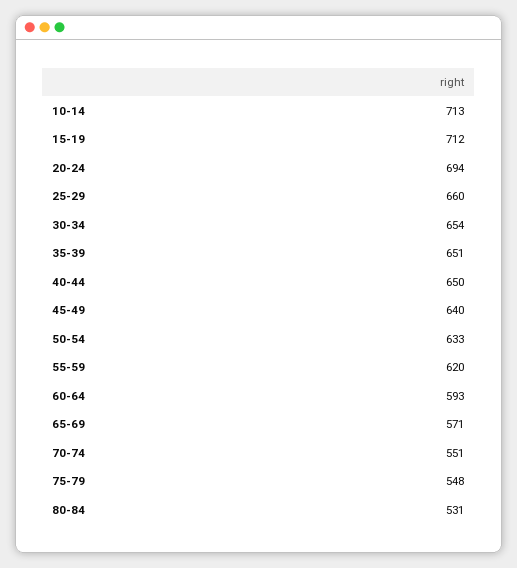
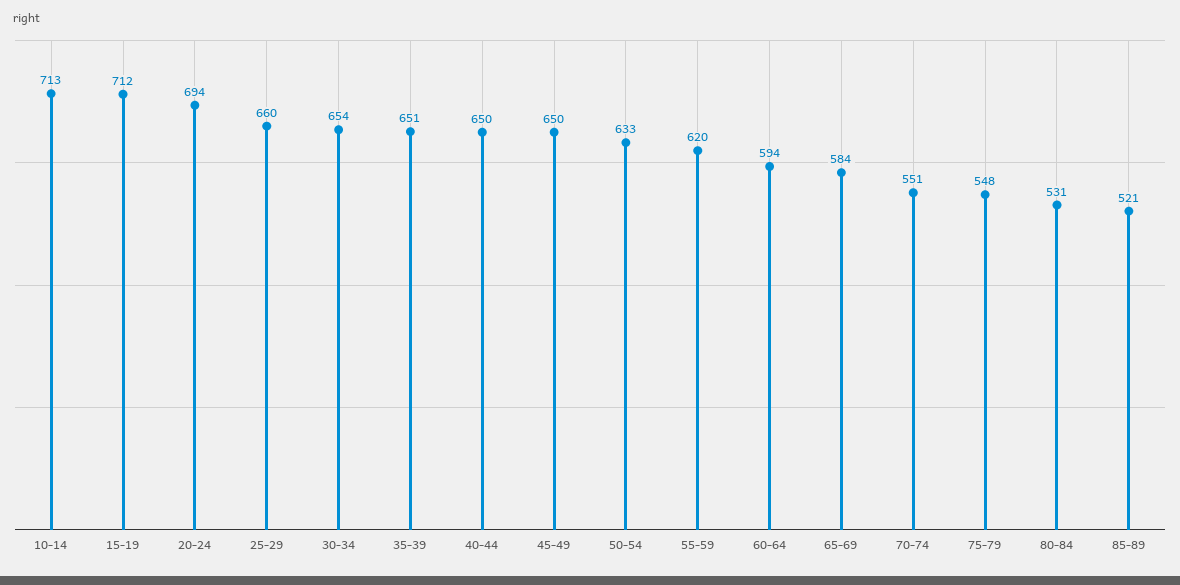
45-49: 640 -> 650
60-64: 593 -> 594
65-69: 571 -> 584
85-89: none -> 521

